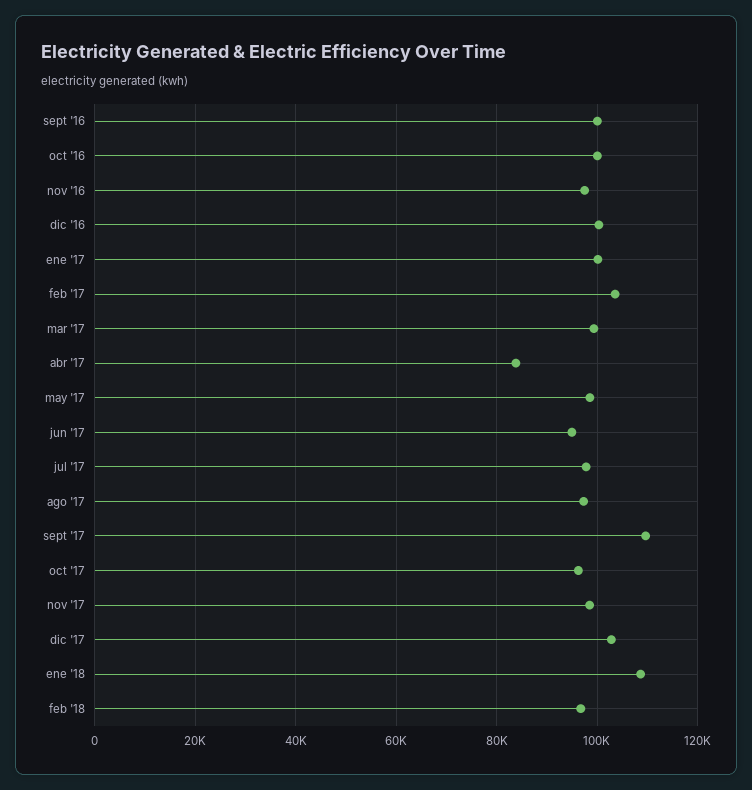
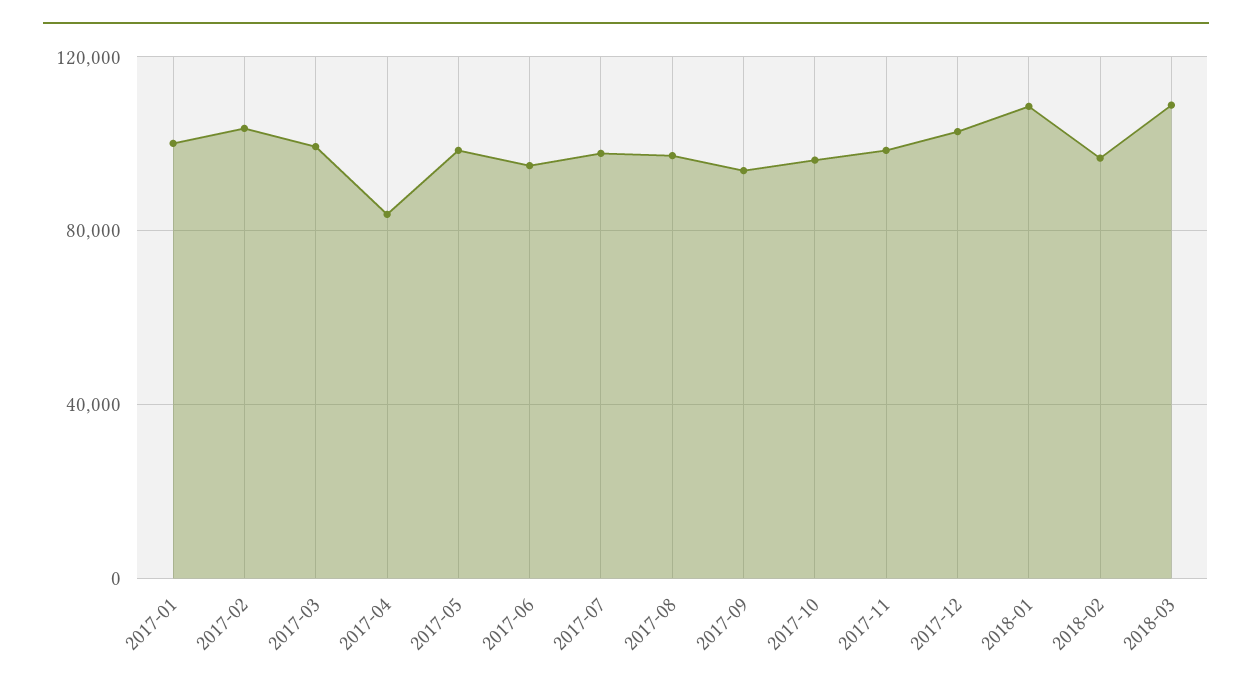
sept '16: 100000 -> none
oct '16: 100000 -> none
nov '16: 98000 -> none
dic '16: 100000 -> none
sept '17: 110000 -> 95000
2018-03: none -> 110000

